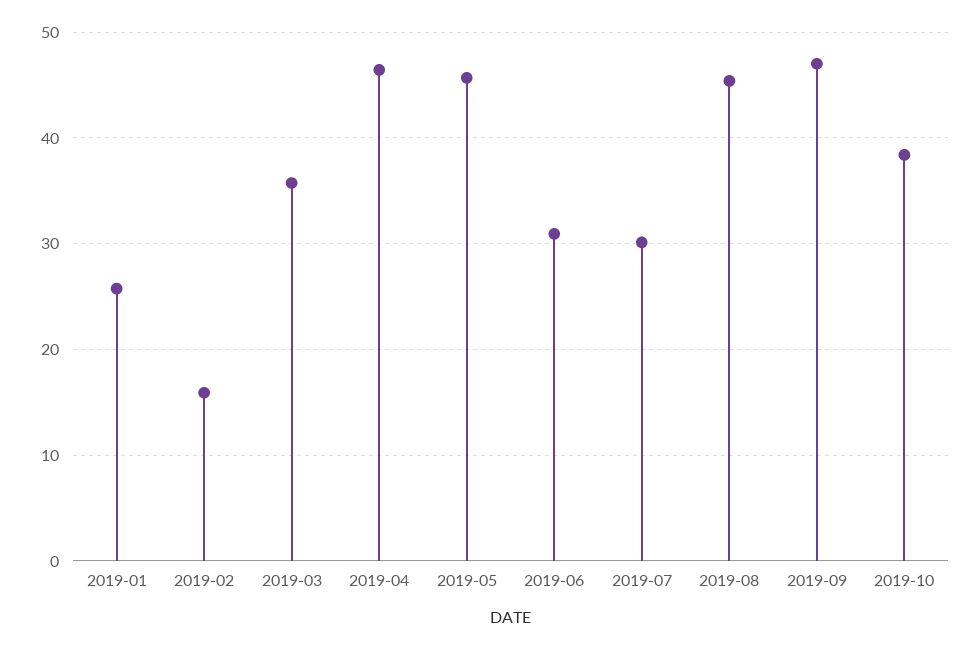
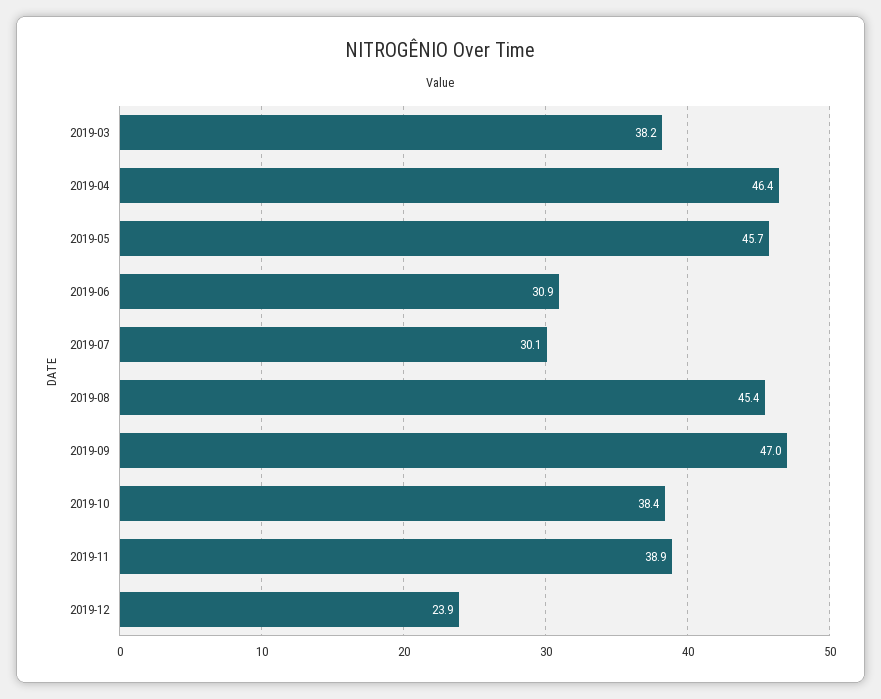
2019-01: 26 -> none
2019-02: 16 -> none
2019-03: 36 -> 38.2
2019-11: none -> 38.9
2019-12: none -> 23.9

